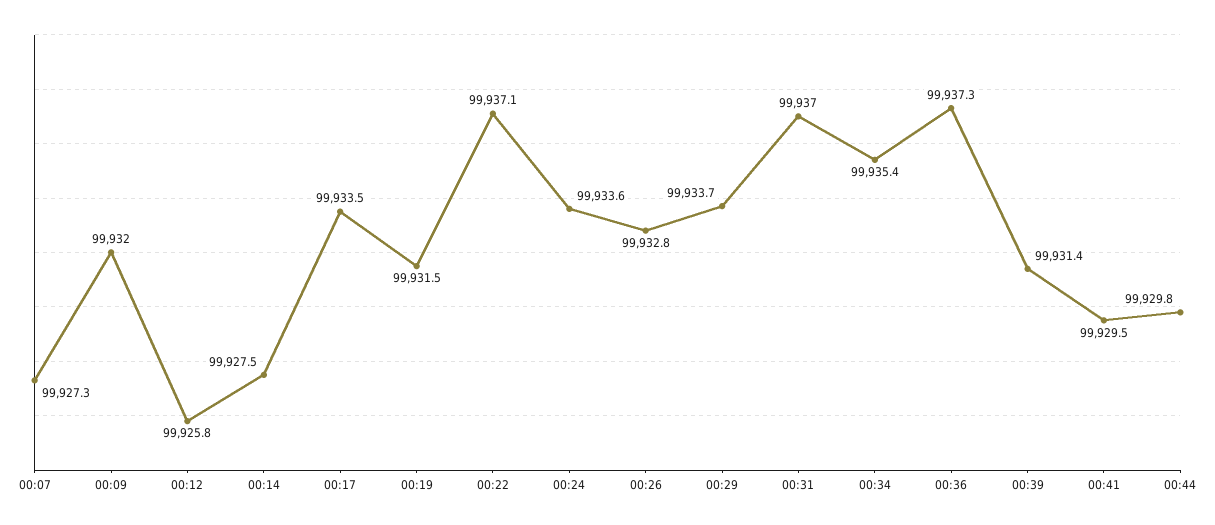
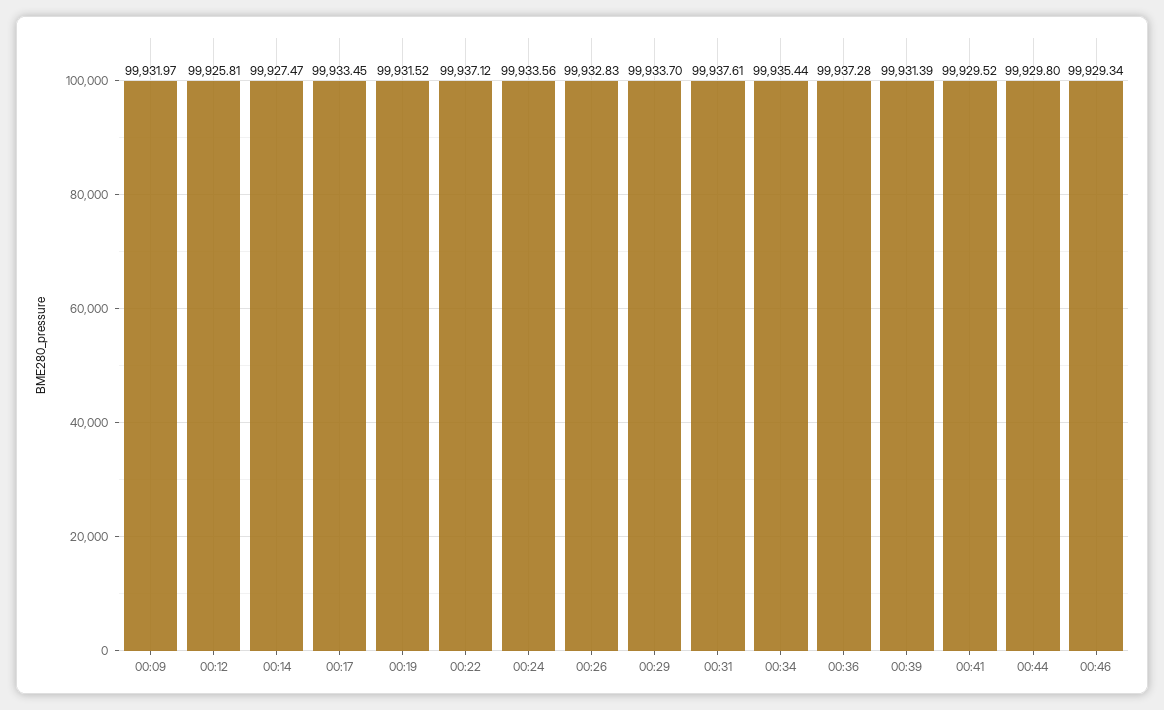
00:07: 99927.3 -> none
00:31: 99937 -> 99937.61
00:46: none -> 99929.34

